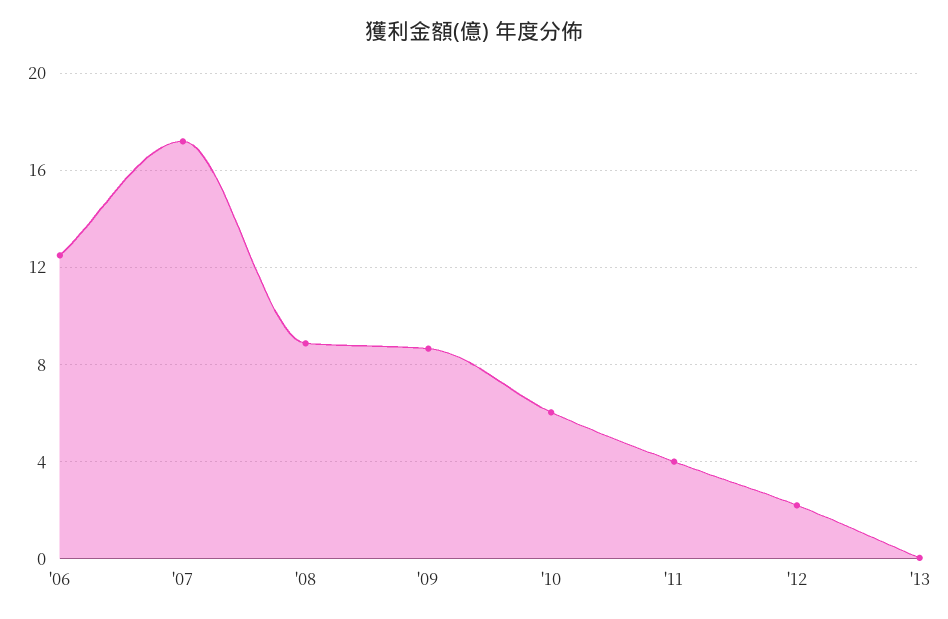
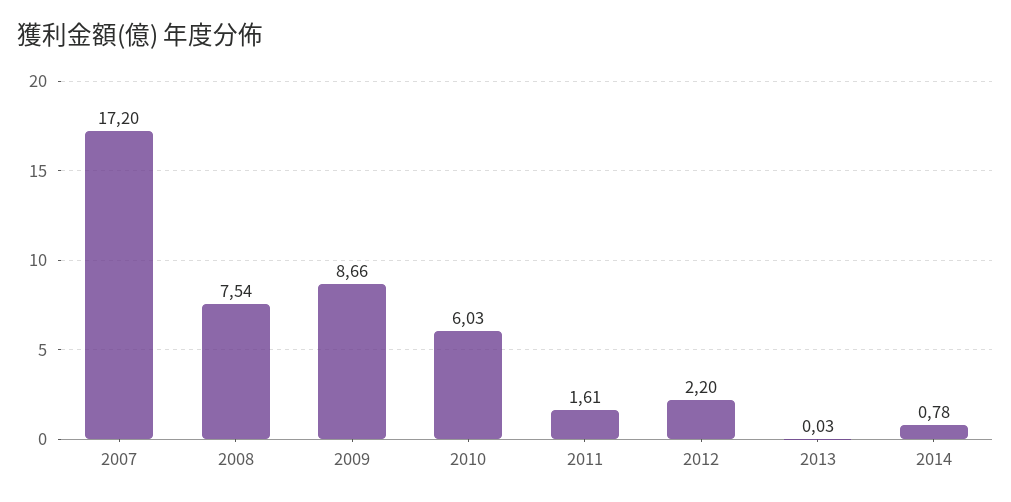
'06: 12.5 -> none
'08: 9 -> 7.54
'11: 4 -> 1.61
2014: none -> 0.78

